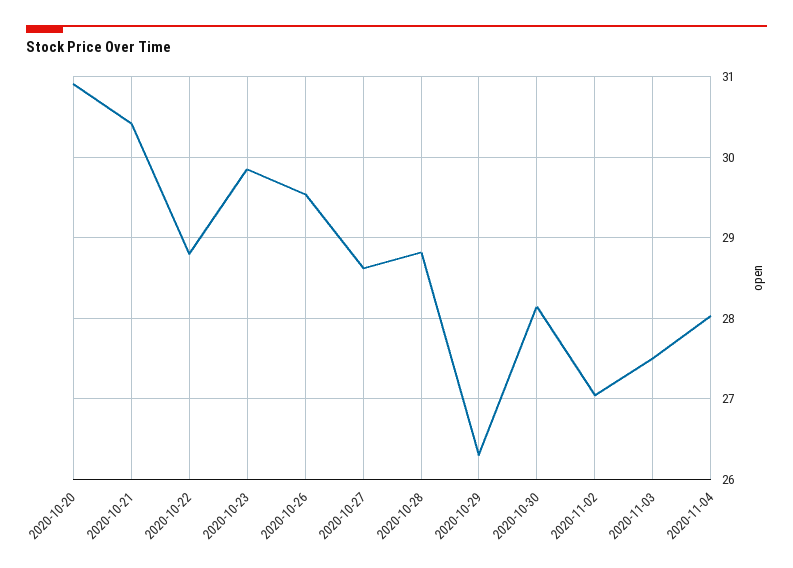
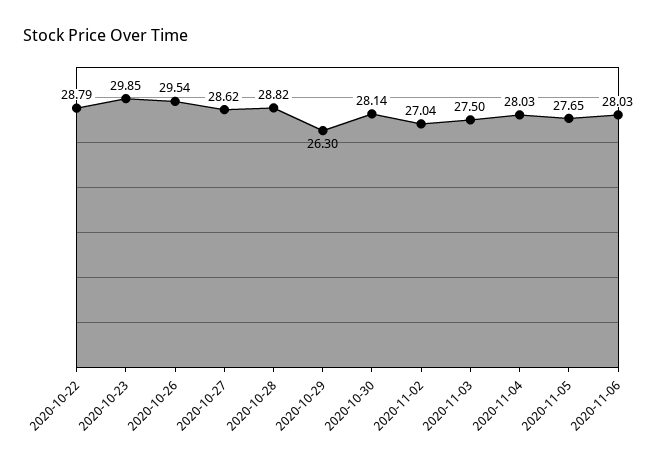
2020-10-20: 30.9 -> none
2020-10-21: 30.4 -> none
2020-11-05: none -> 27.65
2020-11-06: none -> 28.03

